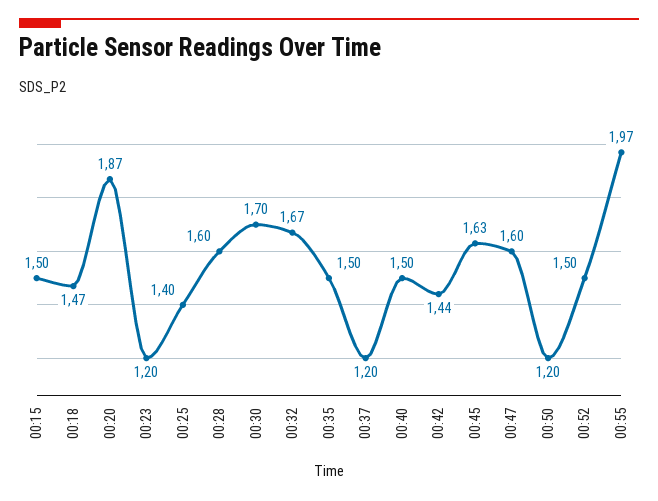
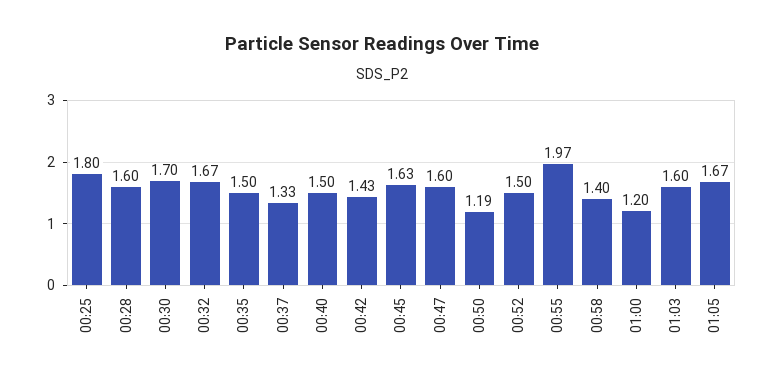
00:15: 1.5 -> none
00:18: 1.47 -> none
00:20: 1.87 -> none
00:23: 1.2 -> none
00:25: 1.4 -> 1.8
00:37: 1.2 -> 1.33
00:42: 1.44 -> 1.43
00:50: 1.2 -> 1.19
00:58: none -> 1.4
01:00: none -> 1.2
01:03: none -> 1.6
01:05: none -> 1.67

